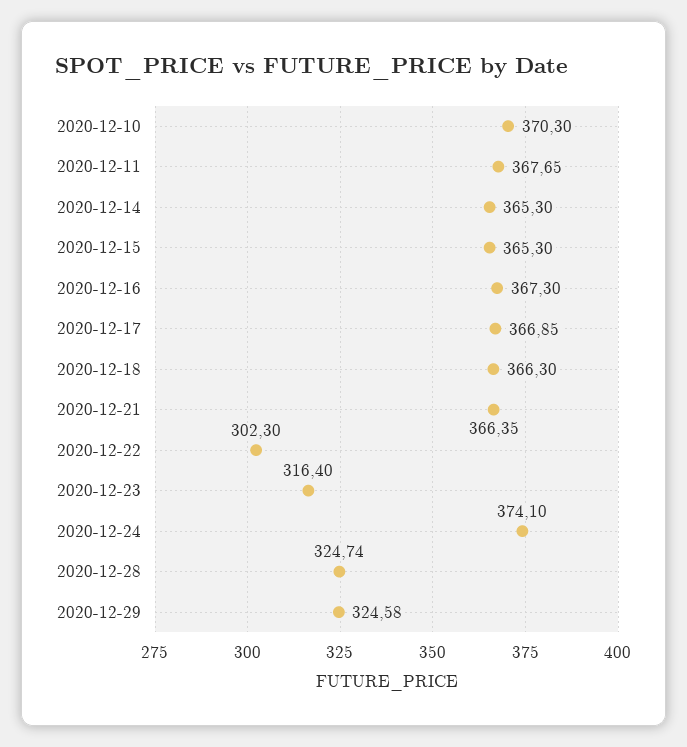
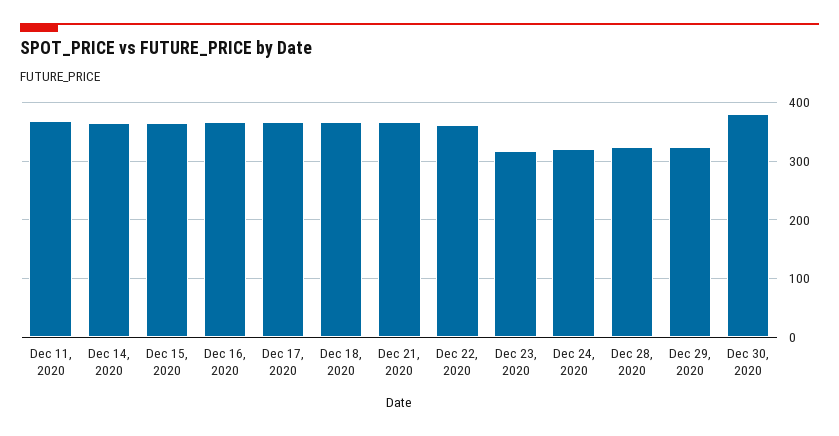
2020-12-10: 370.3 -> none
2020-12-22: 302.3 -> 360
2020-12-24: 374.1 -> 320
Dec 30, 2020: none -> 380

